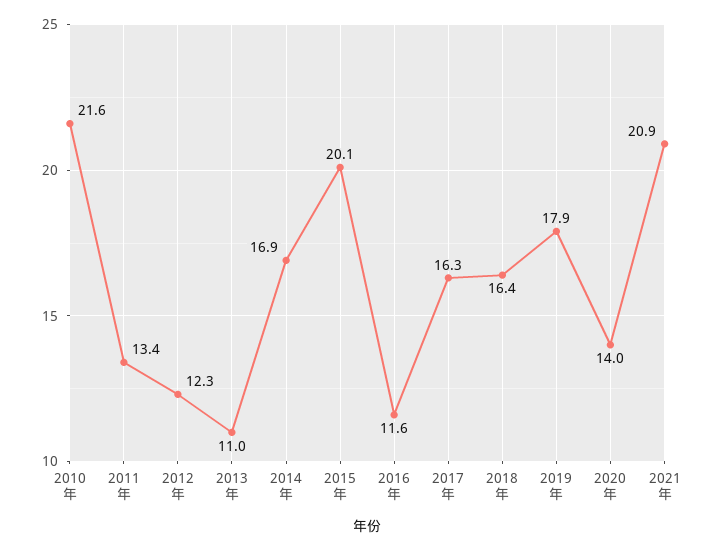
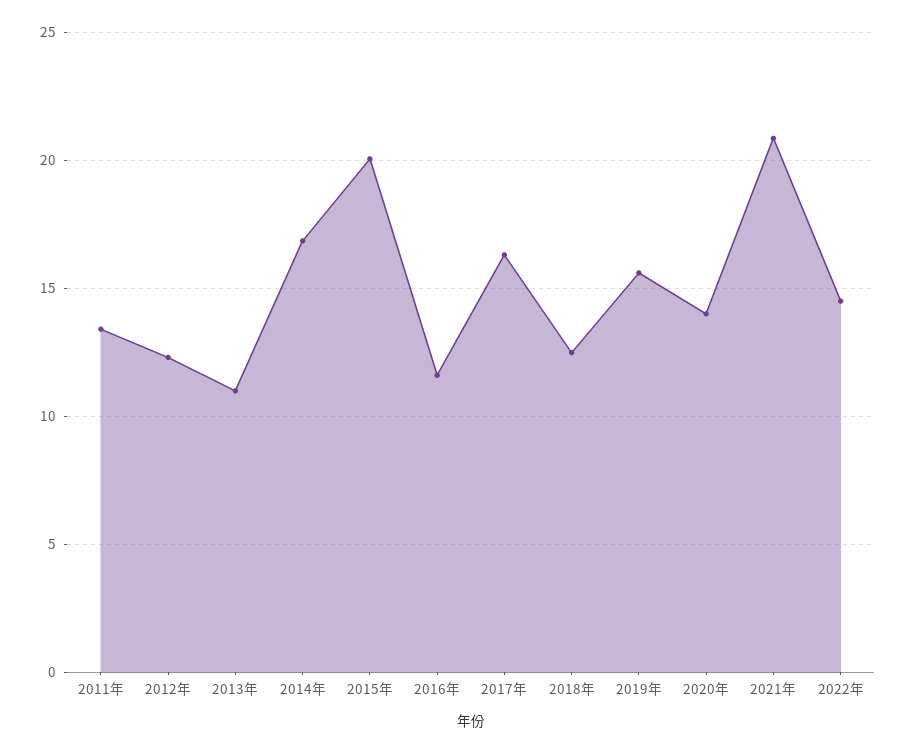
2010年: 21.6 -> none
2018年: 16.4 -> 12.5
2019年: 17.9 -> 15.5
2022年: none -> 14.5

